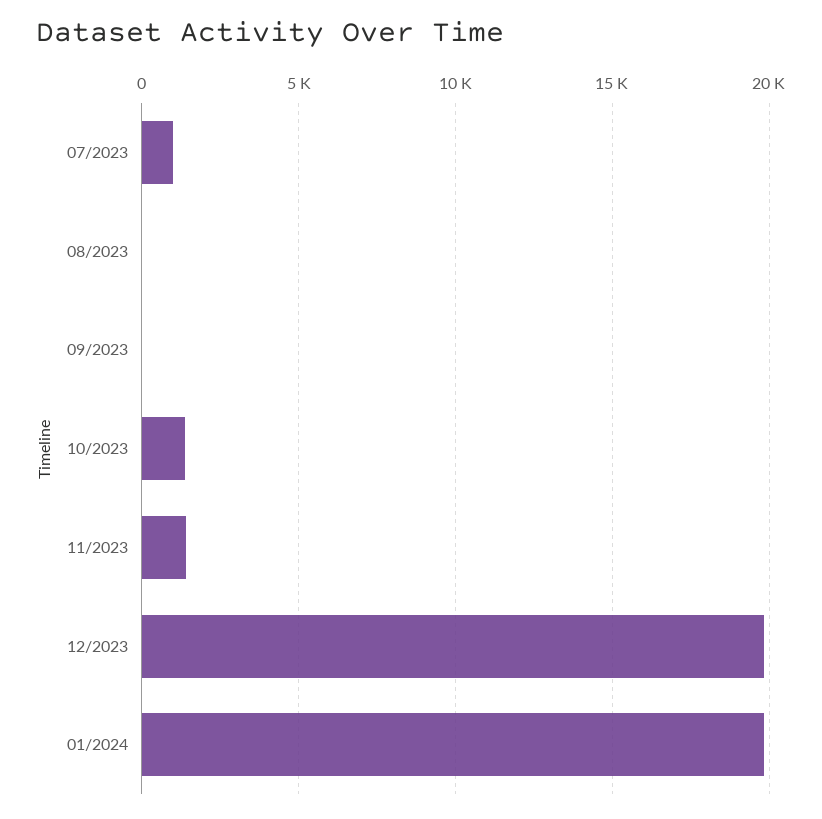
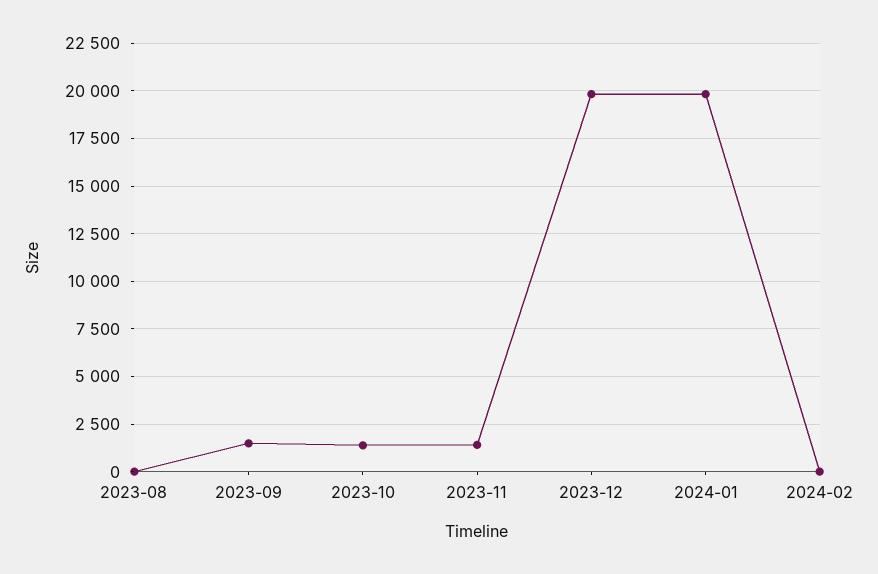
07/2023: 1000 -> none
09/2023: 0 -> 1500
2024-02: none -> 0

